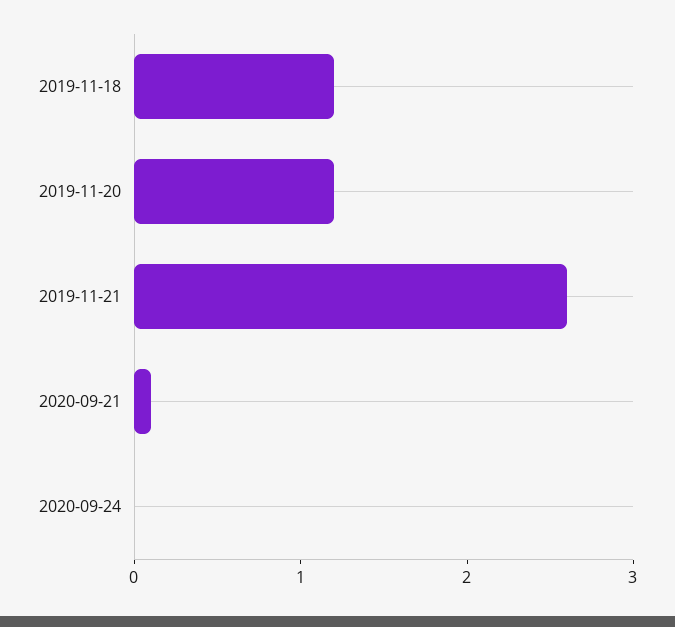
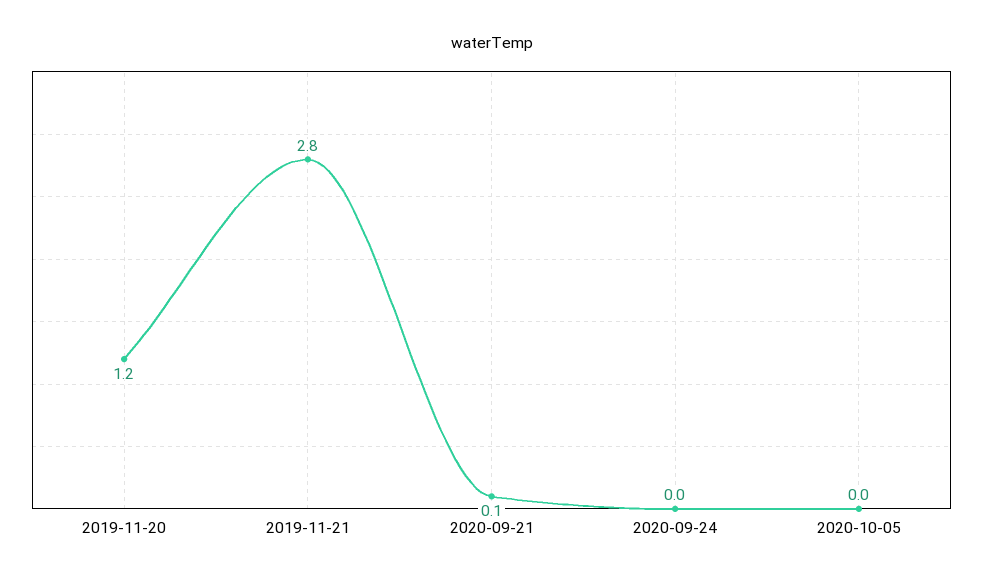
2019-11-18: 1.2 -> none
2019-11-21: 2.6 -> 2.8
2020-10-05: none -> 0

